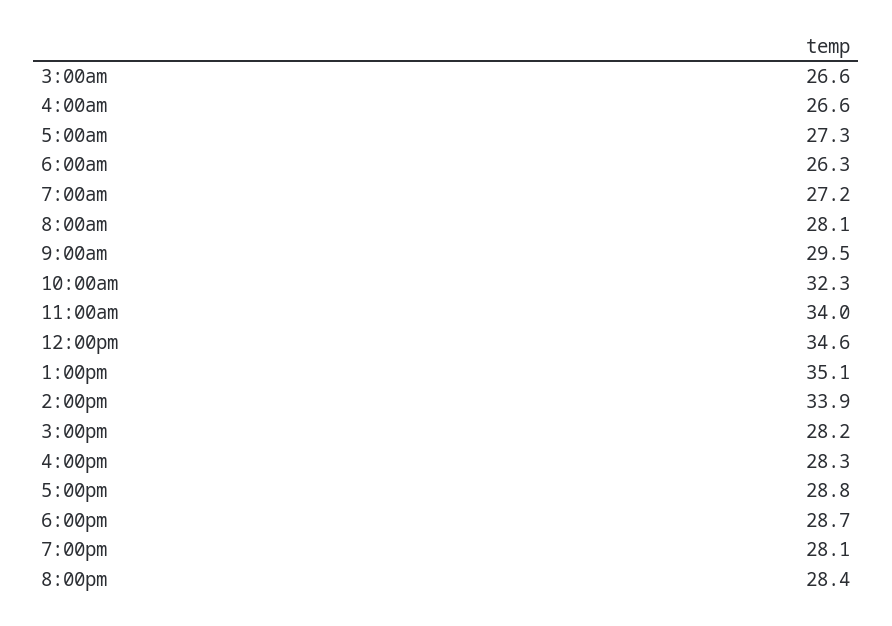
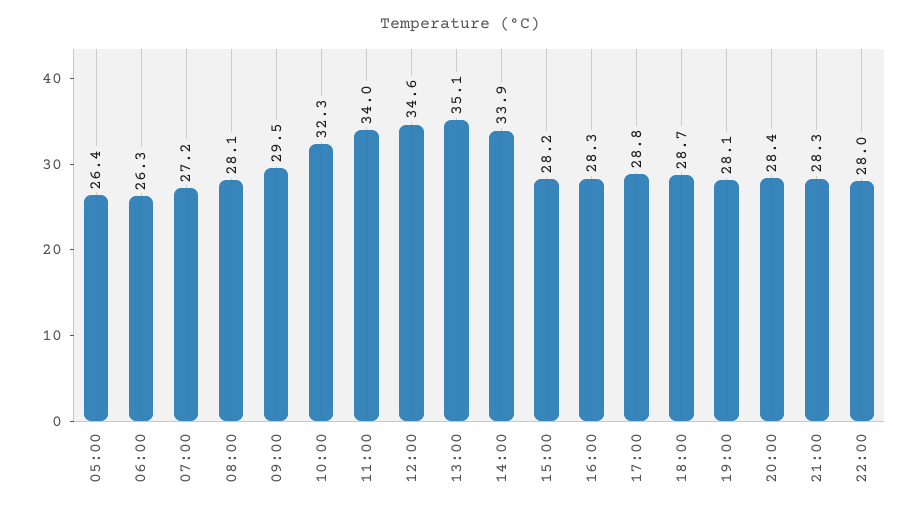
3:00am: 26.6 -> none
4:00am: 26.6 -> none
5:00am: 27.3 -> 26.4
21:00: none -> 28.3
22:00: none -> 28

